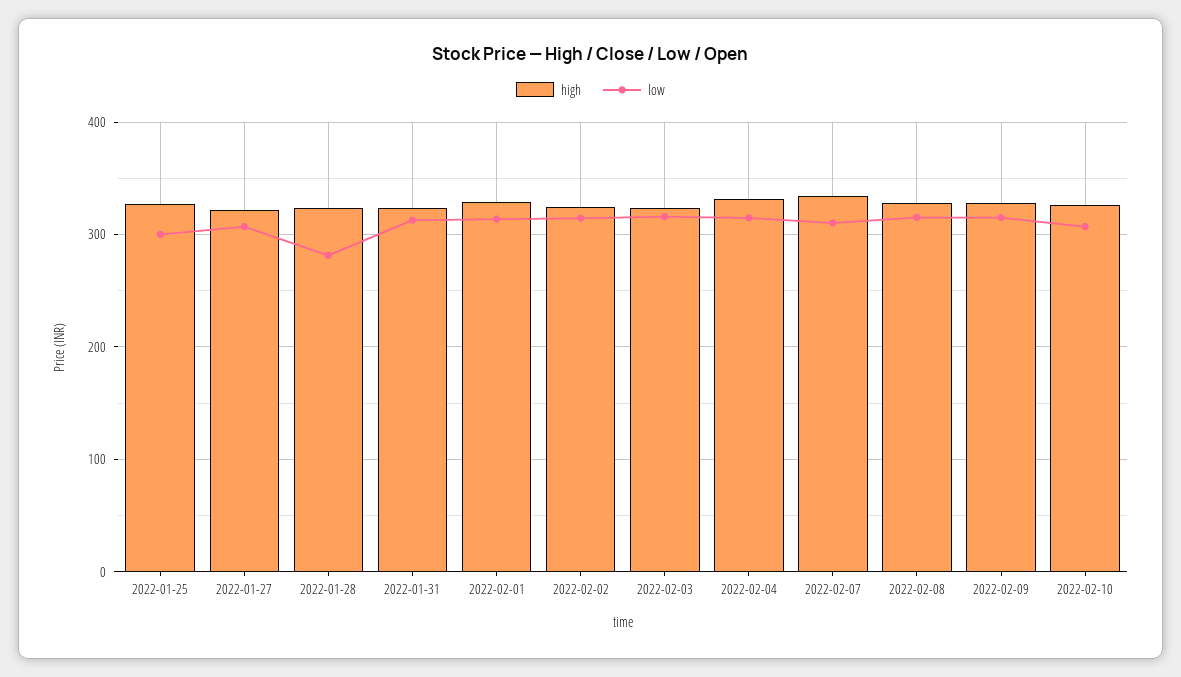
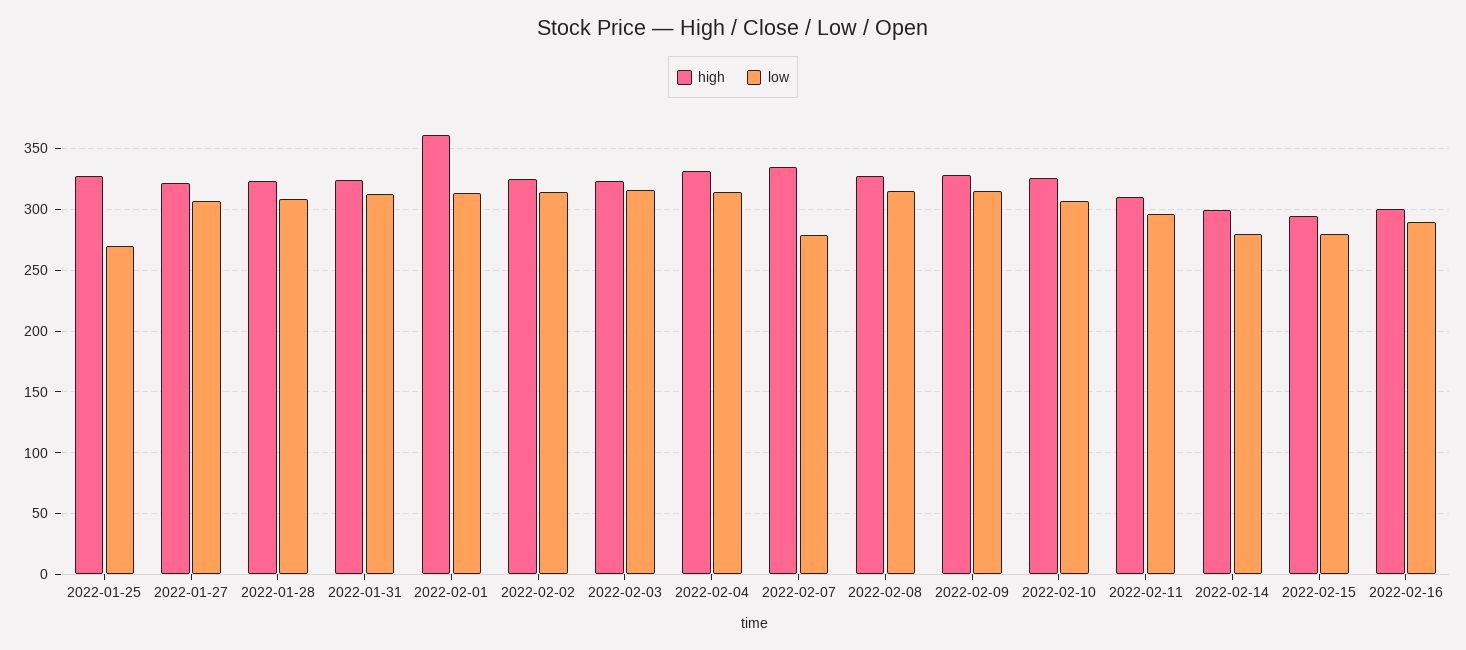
low, 2022-01-25: 300 -> 270
low, 2022-01-28: 280 -> 310
high, 2022-02-01: 330 -> 360
low, 2022-02-07: 310 -> 280
high, 2022-02-11: none -> 310
low, 2022-02-11: none -> 295
high, 2022-02-14: none -> 300
low, 2022-02-14: none -> 280
high, 2022-02-15: none -> 295
low, 2022-02-15: none -> 280
high, 2022-02-16: none -> 300
low, 2022-02-16: none -> 290

